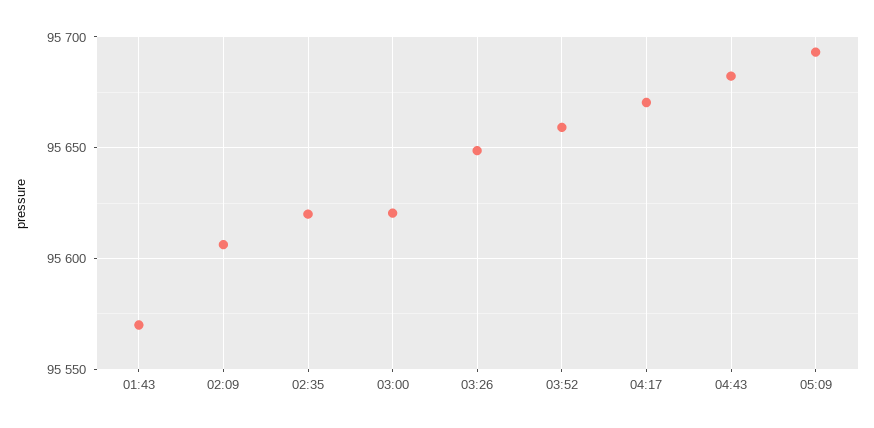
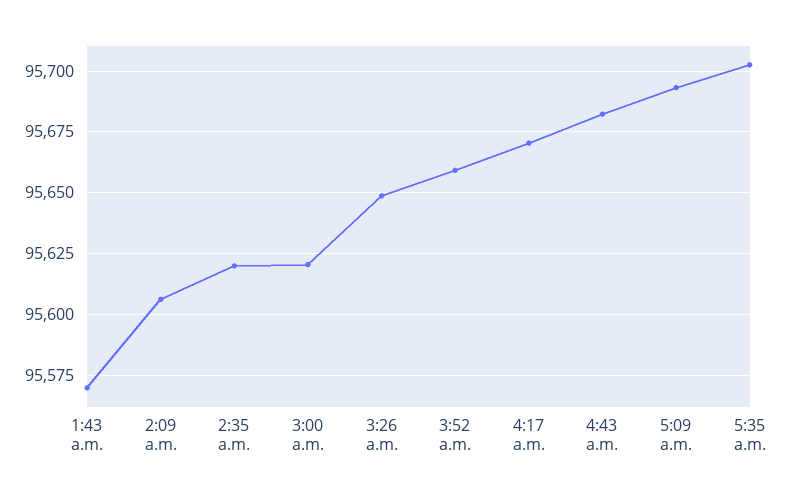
5:35 a.m.: none -> 95702.5

